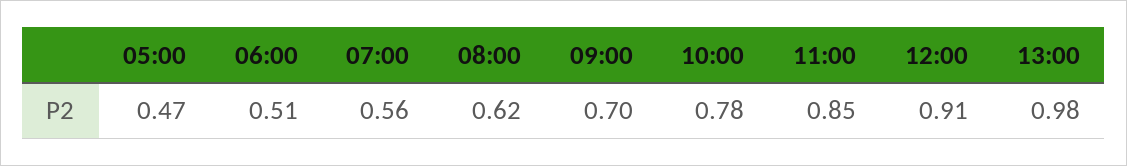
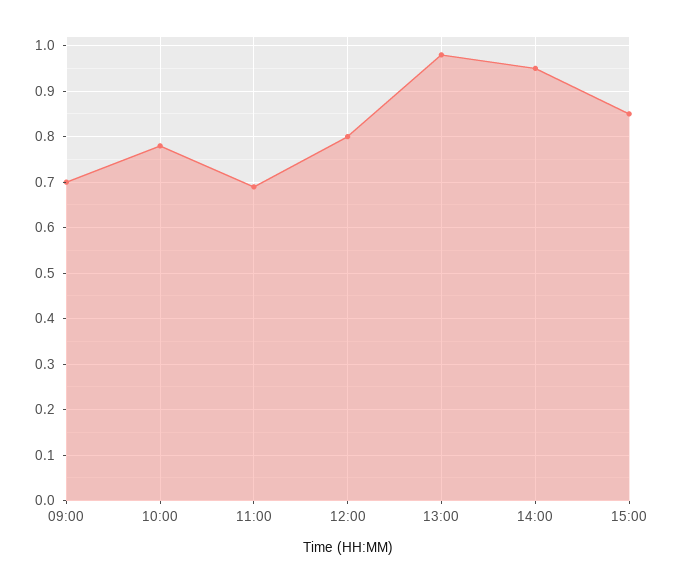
05:00: 0.47 -> none
06:00: 0.51 -> none
07:00: 0.56 -> none
08:00: 0.62 -> none
11:00: 0.85 -> 0.7
12:00: 0.91 -> 0.8
14:00: none -> 0.95
15:00: none -> 0.85

